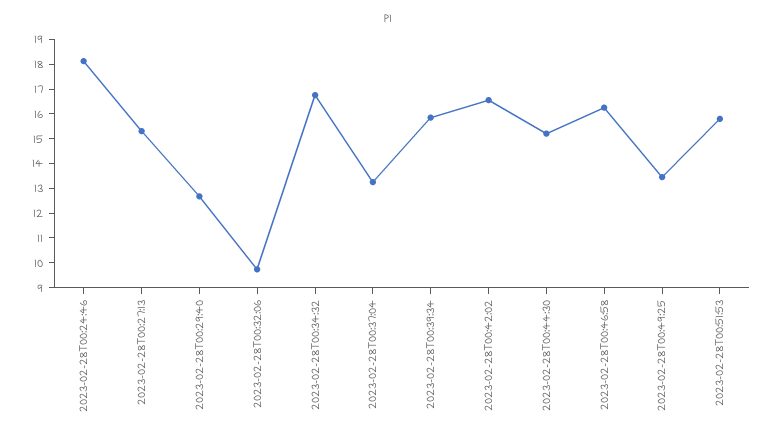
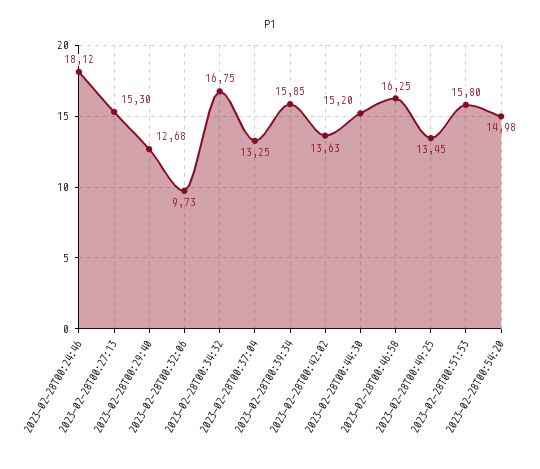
2023-02-28T00:42:02: 16.5 -> 13.63
2023-02-28T00:54:20: none -> 14.98

